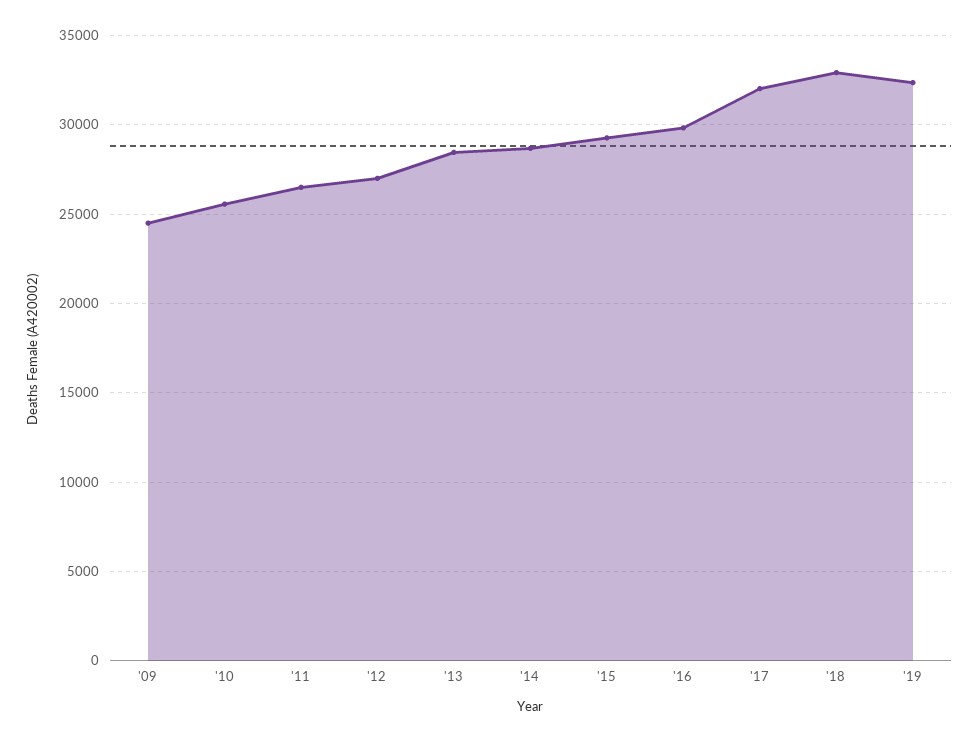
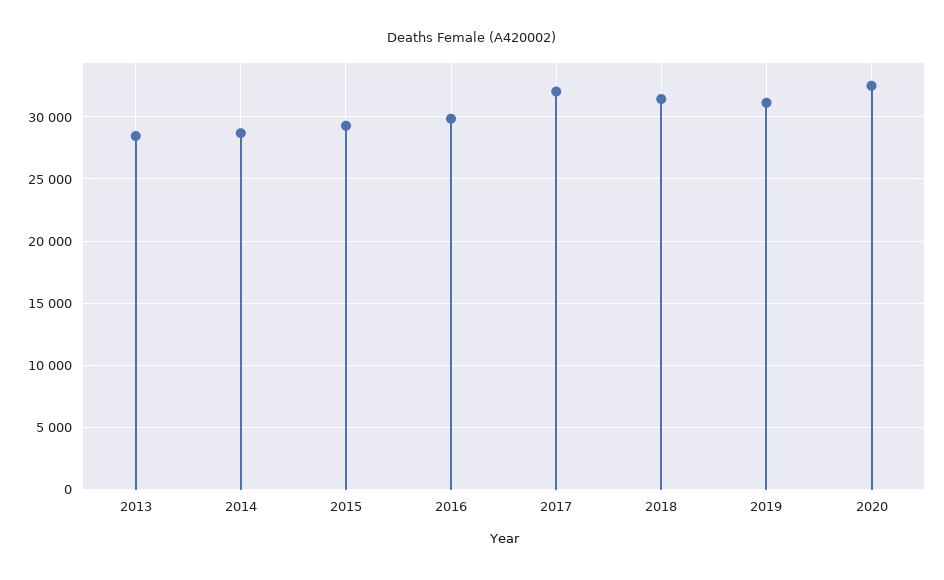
'09: 24500 -> none
'10: 25500 -> none
'11: 26500 -> none
'12: 27000 -> none
'18: 33000 -> 31500
'19: 32500 -> 31000
2020: none -> 32500

